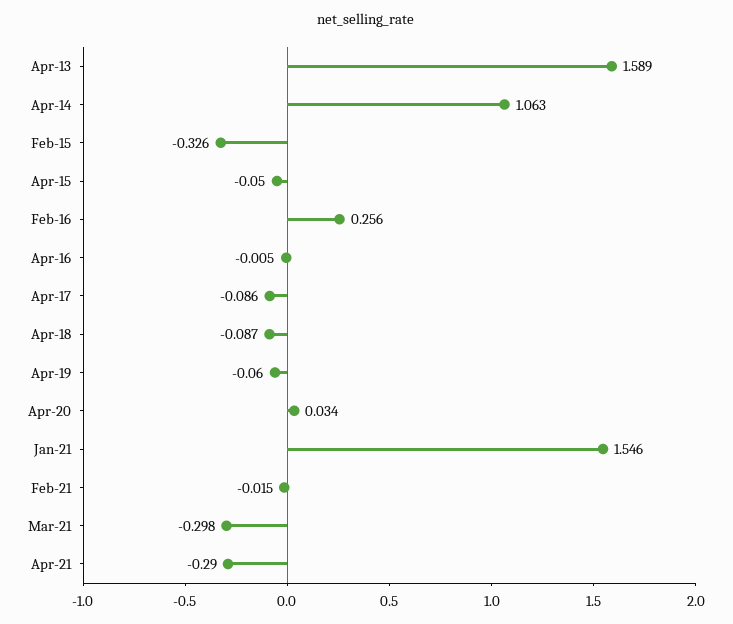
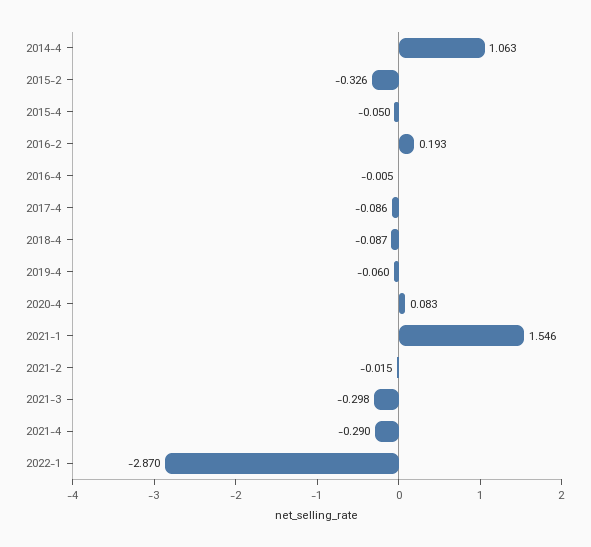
Apr-13: 1.589 -> none
Feb-16: 0.256 -> 0.193
Apr-20: 0.034 -> 0.083
2022-1: none -> -2.87

